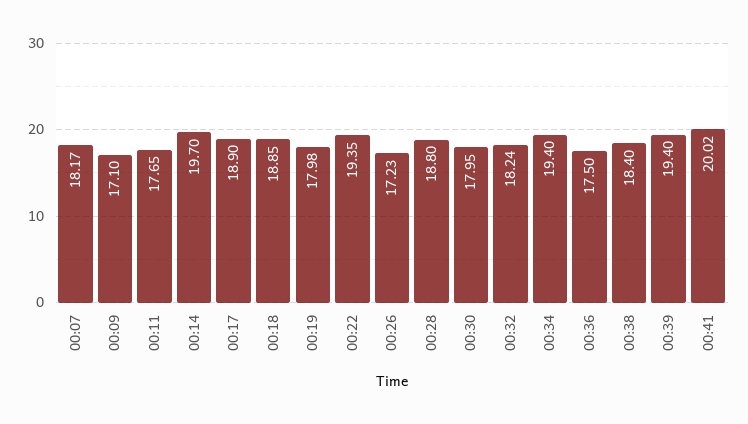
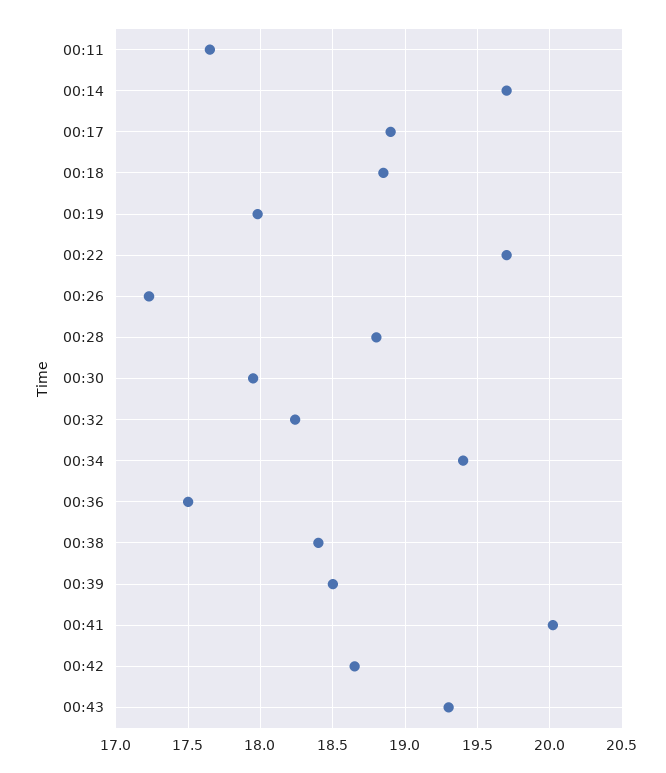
00:07: 18.17 -> none
00:09: 17.1 -> none
00:22: 19.35 -> 19.7
00:39: 19.4 -> 18.5
00:42: none -> 18.65
00:43: none -> 19.3

